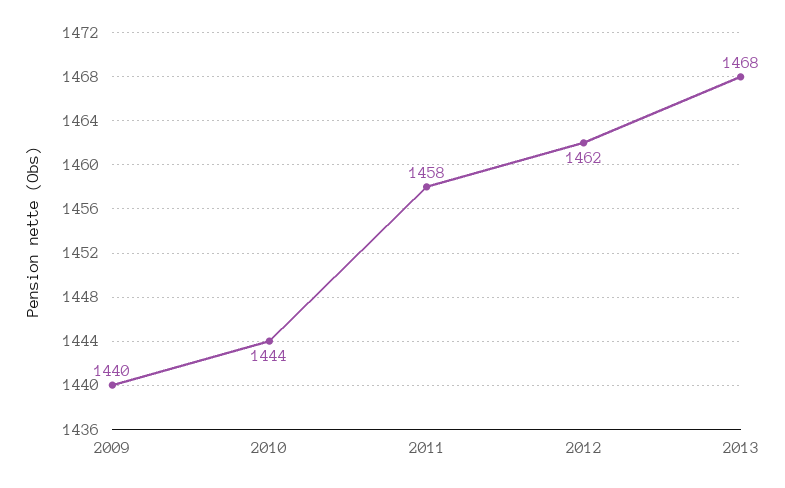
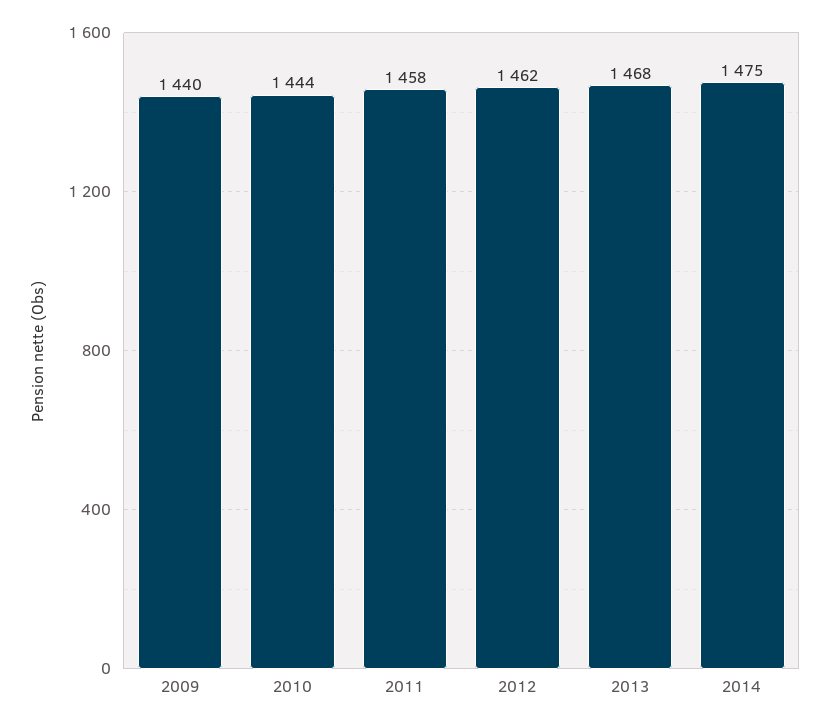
2014: none -> 1475

